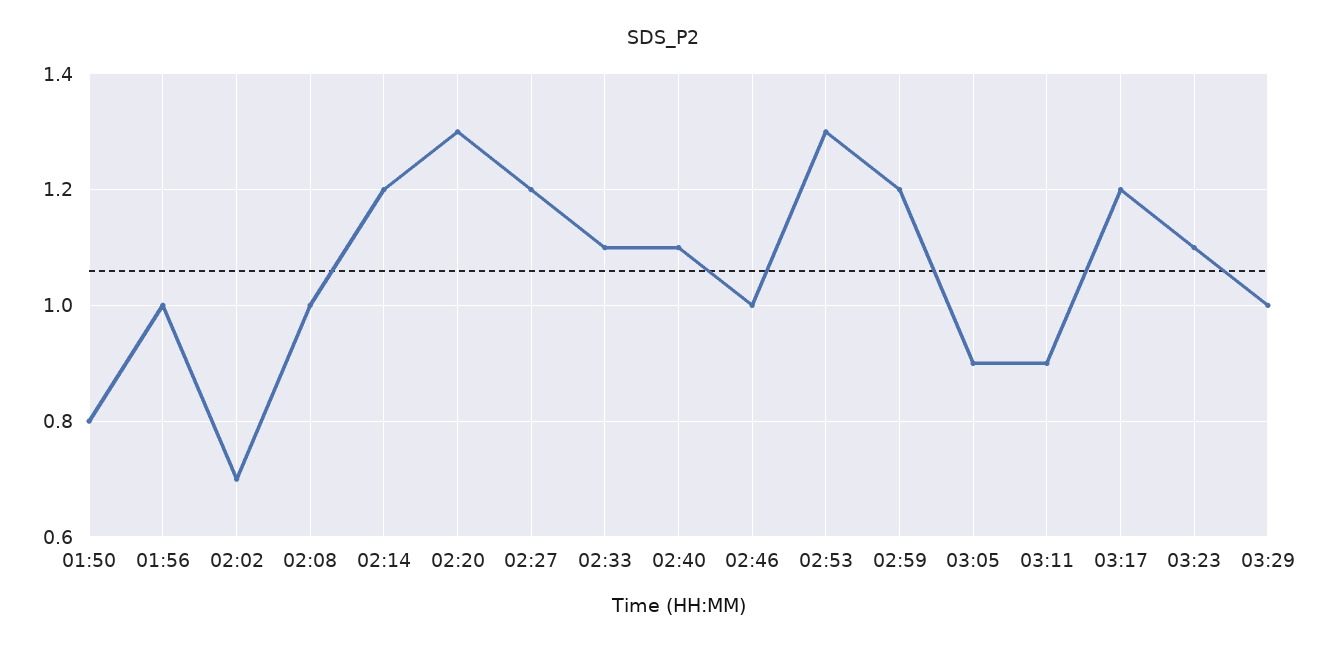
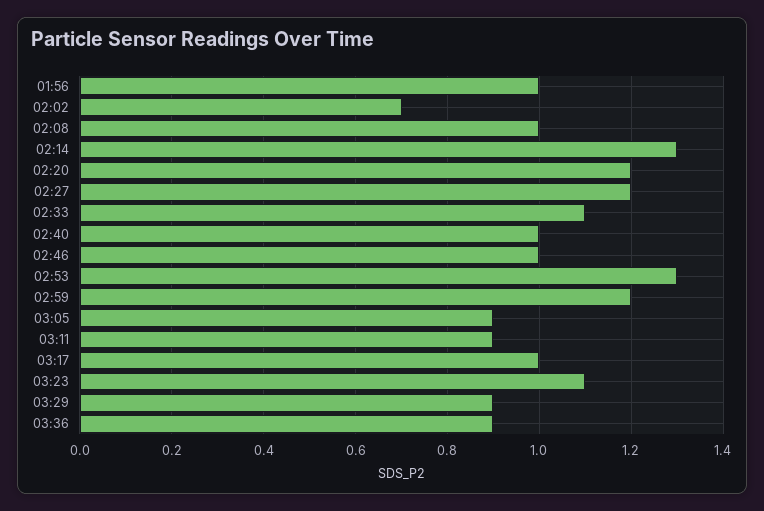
01:50: 0.8 -> none
02:14: 1.2 -> 1.3
02:20: 1.3 -> 1.2
02:40: 1.1 -> 1
03:17: 1.2 -> 1
03:29: 1 -> 0.9
03:36: none -> 0.9

